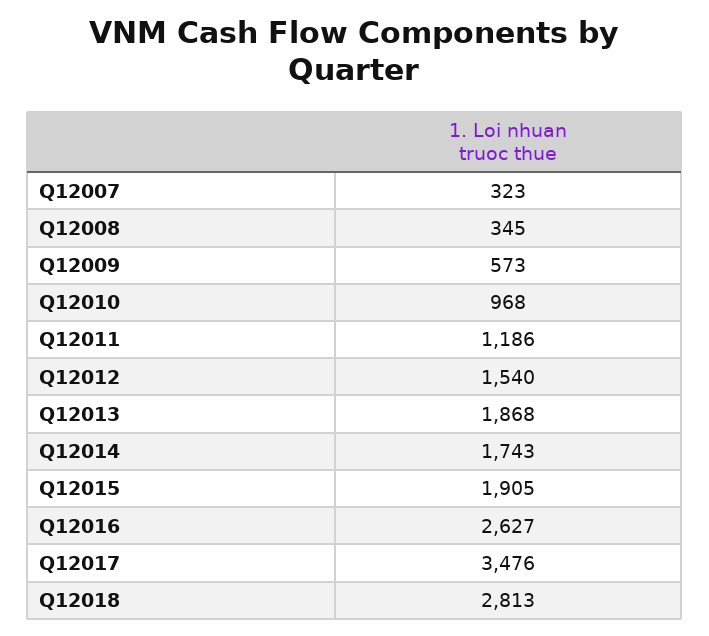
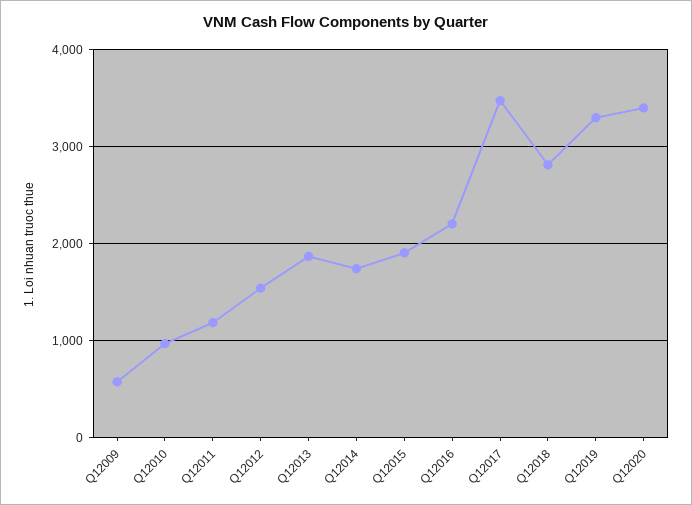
Q12007: 323 -> none
Q12008: 345 -> none
Q12016: 2627 -> 2200
Q12019: none -> 3300
Q12020: none -> 3400

